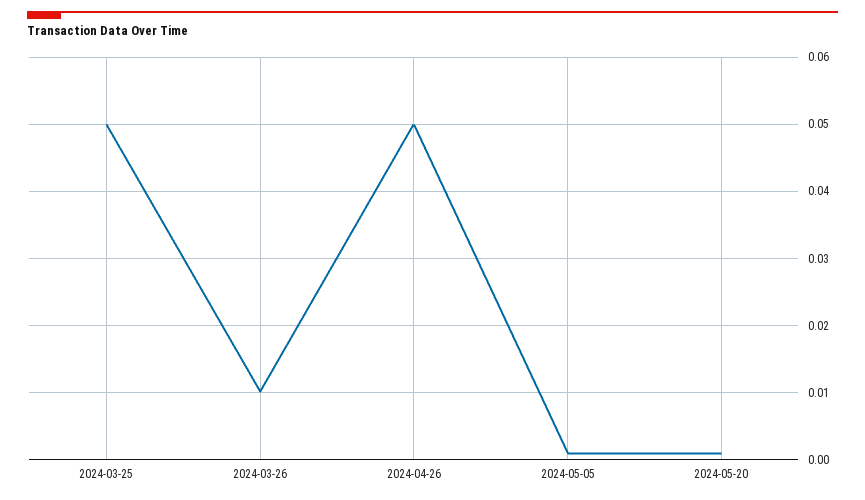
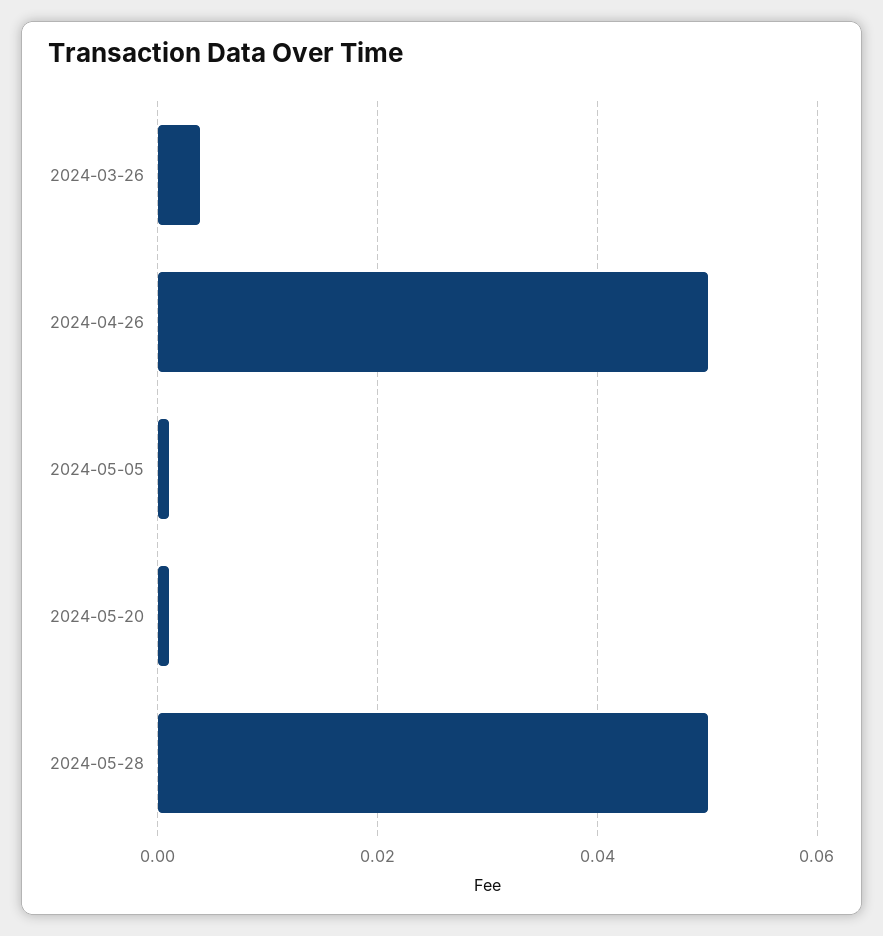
2024-03-25: 0.05 -> none
2024-03-26: 0.01 -> 0.004
2024-05-28: none -> 0.05

